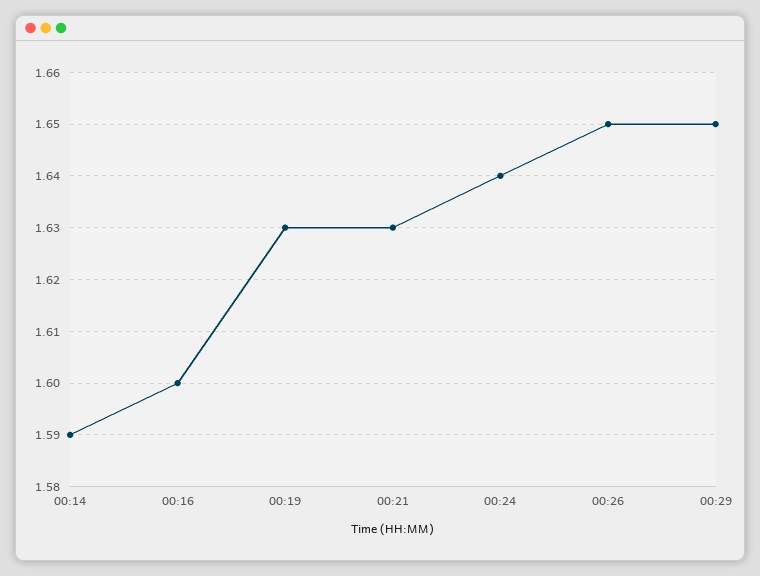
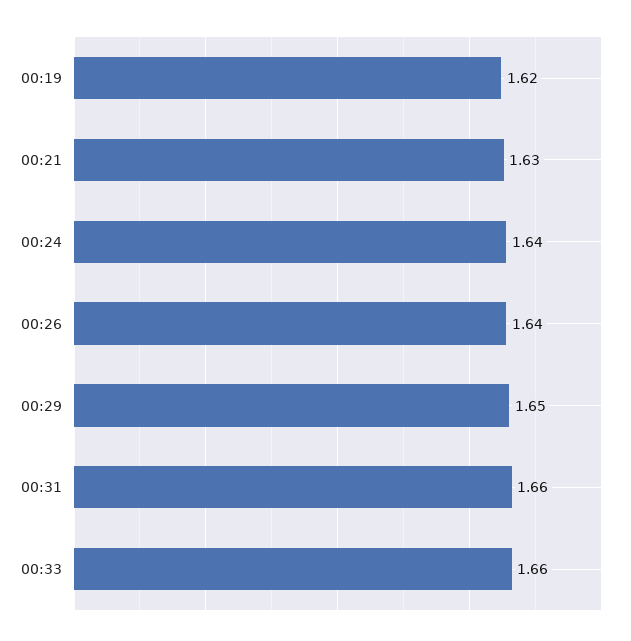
00:14: 1.59 -> none
00:16: 1.6 -> none
00:19: 1.63 -> 1.62
00:26: 1.65 -> 1.64
00:31: none -> 1.66
00:33: none -> 1.66

